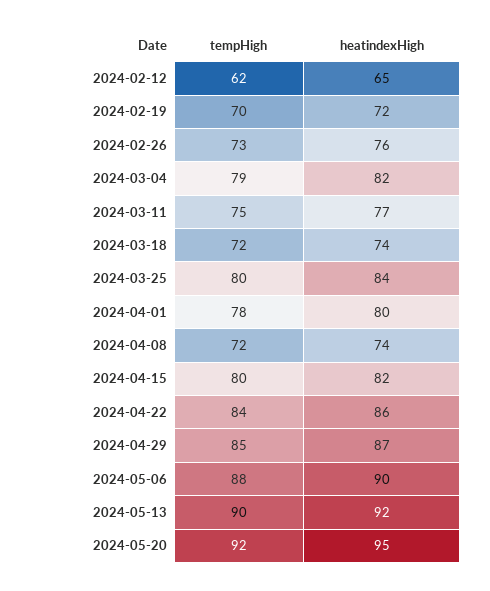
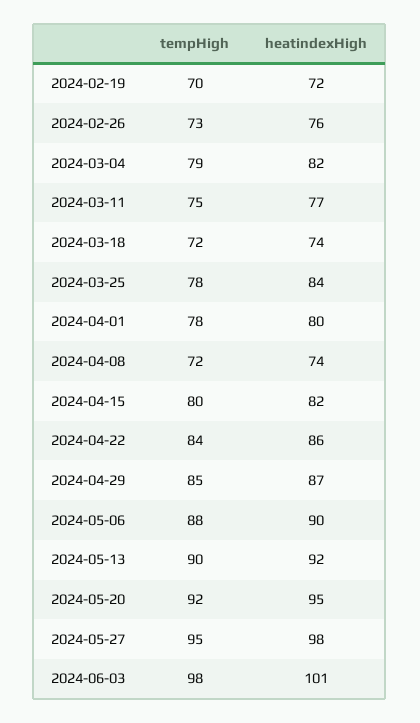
tempHigh, 2024-02-12: 62 -> none
heatindexHigh, 2024-02-12: 65 -> none
tempHigh, 2024-03-25: 80 -> 78
tempHigh, 2024-05-27: none -> 95
heatindexHigh, 2024-05-27: none -> 98
tempHigh, 2024-06-03: none -> 98
heatindexHigh, 2024-06-03: none -> 101

